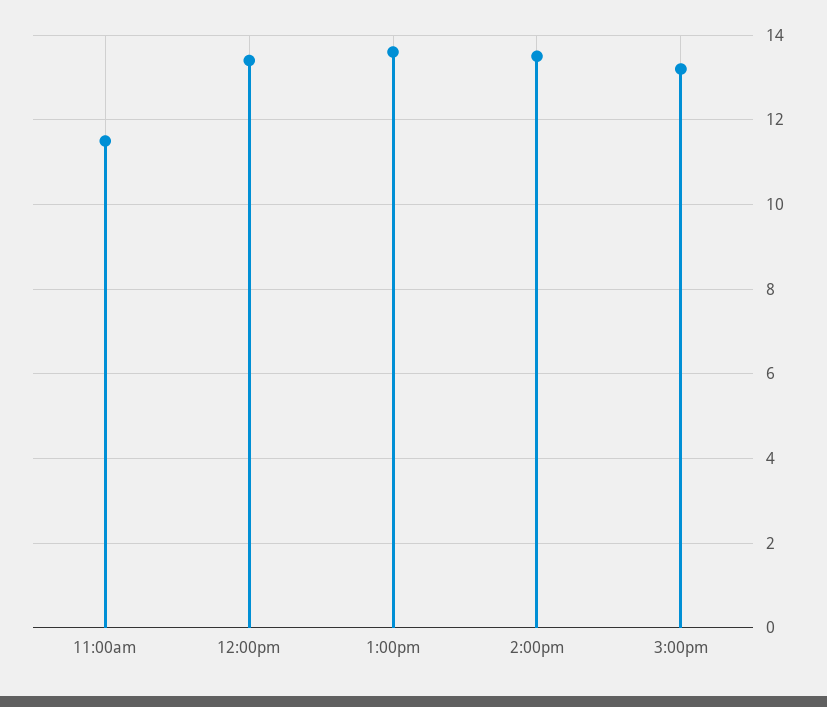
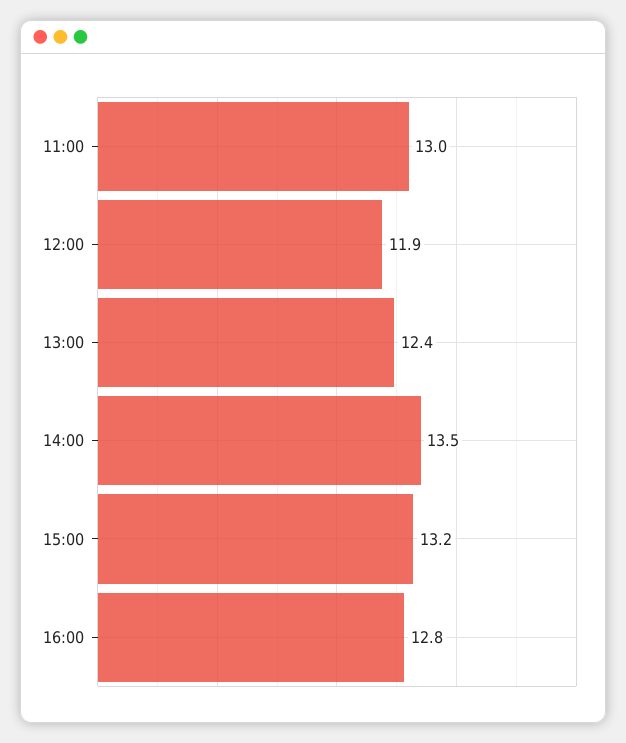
11:00am: 11.5 -> 13
12:00pm: 13.5 -> 11.9
1:00pm: 13.5 -> 12.4
16:00: none -> 12.8

